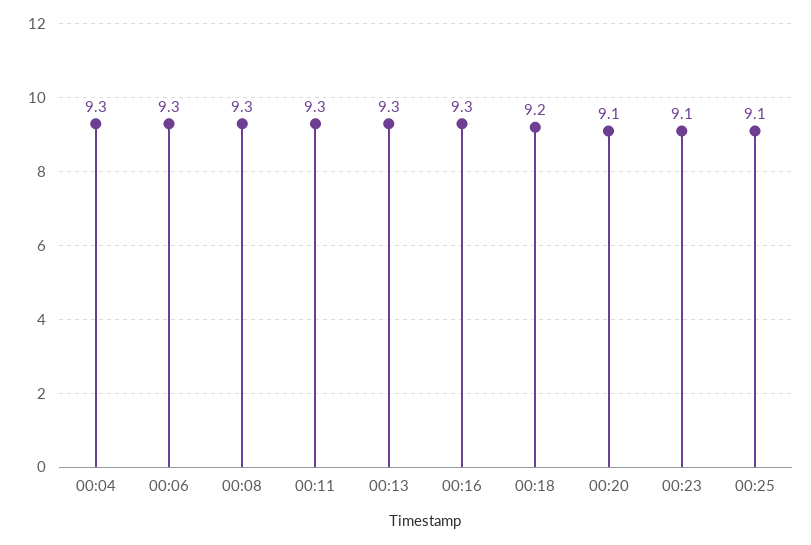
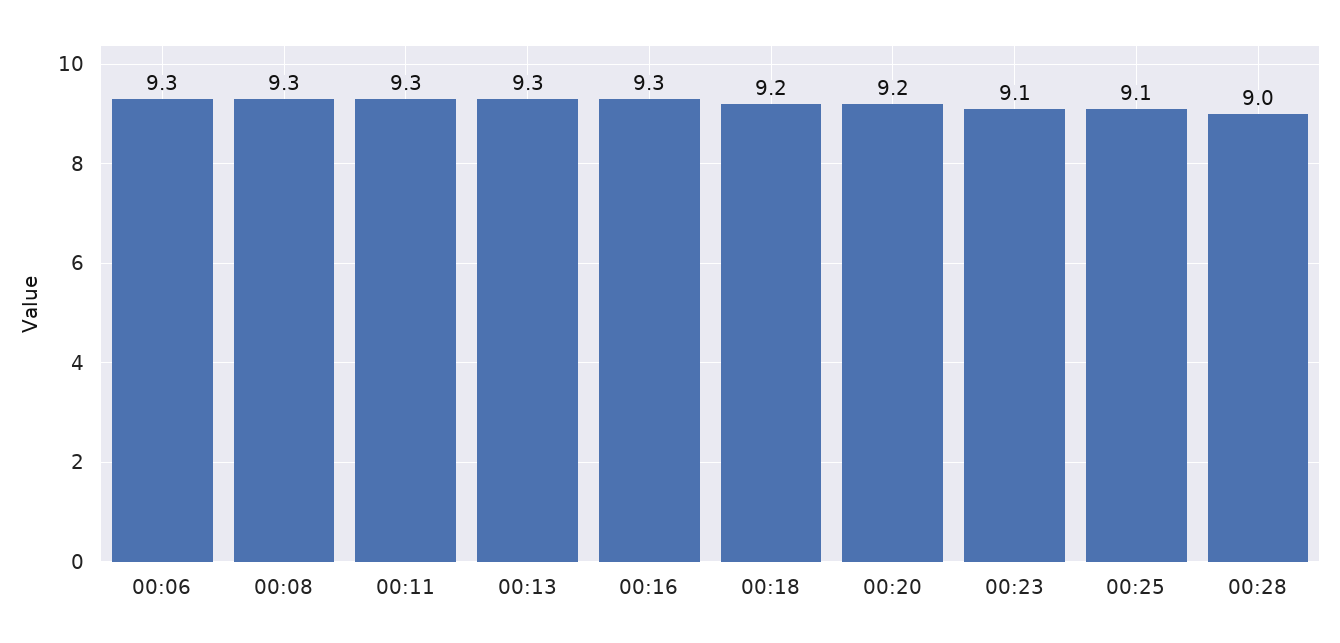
00:04: 9.3 -> none
00:20: 9.1 -> 9.2
00:28: none -> 9

